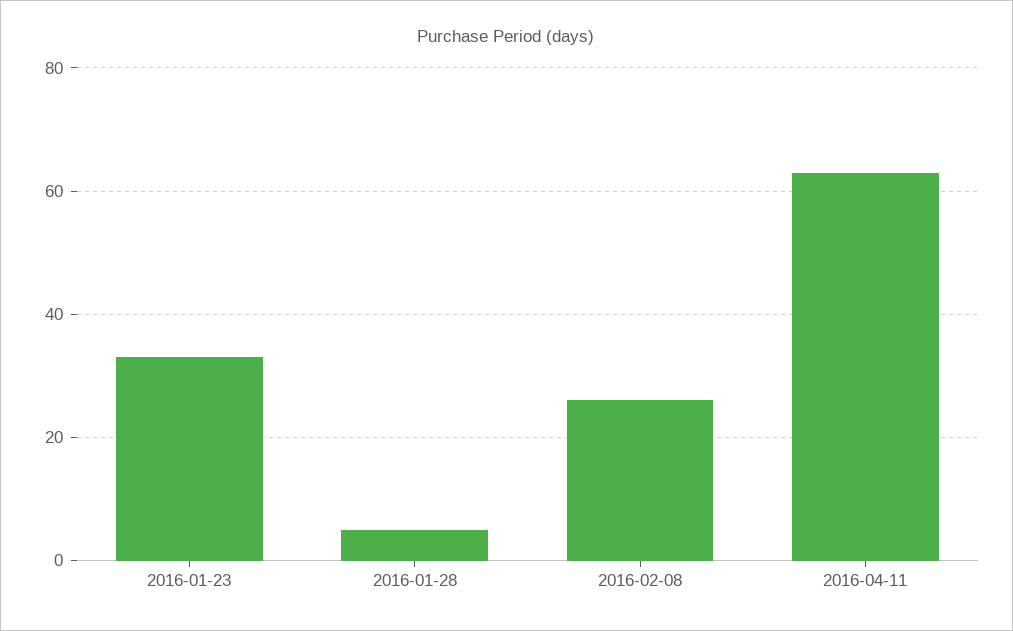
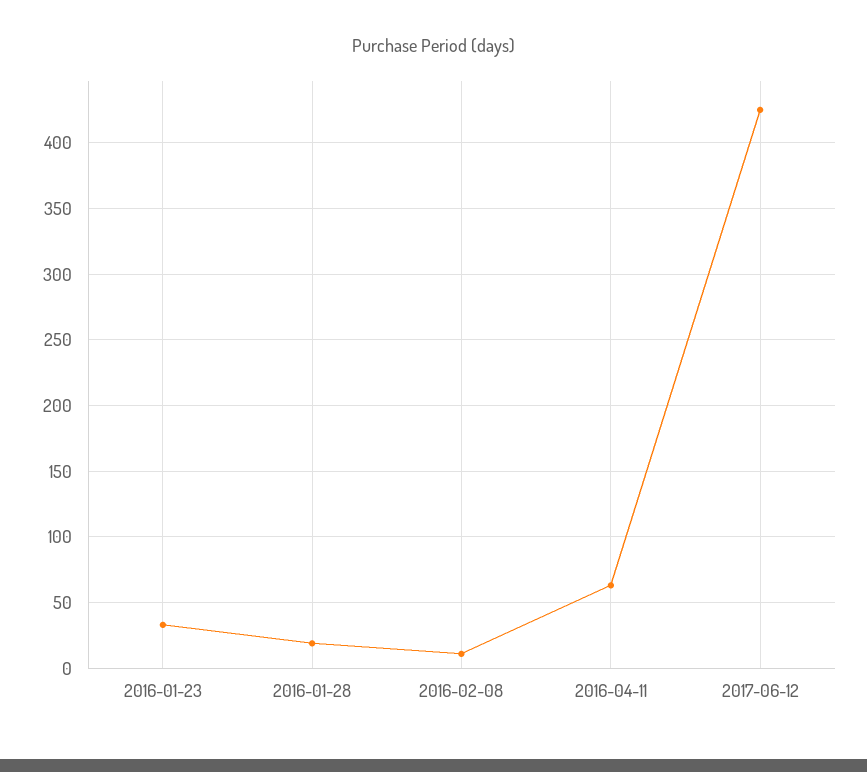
2016-01-28: 5 -> 20
2016-02-08: 25 -> 10
2017-06-12: none -> 425

